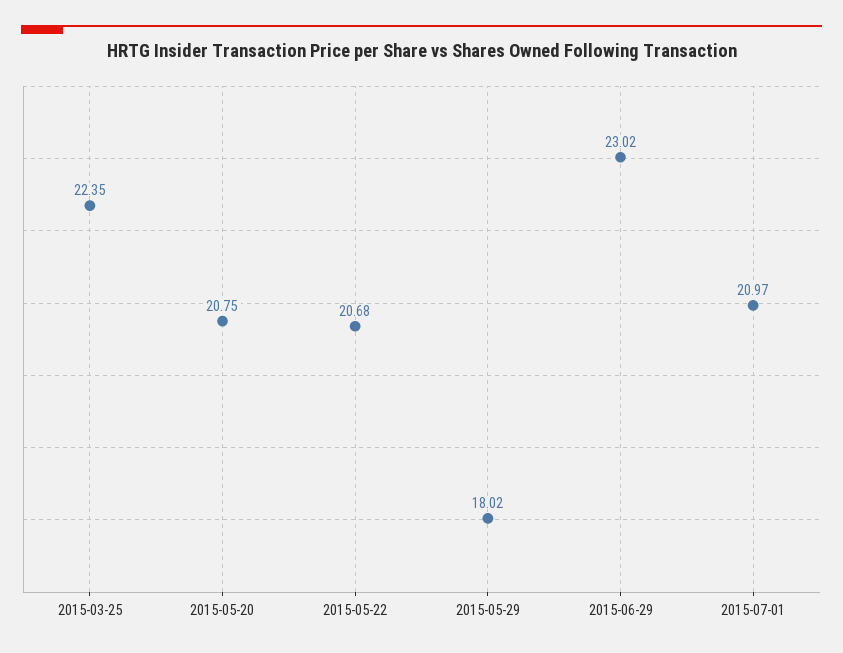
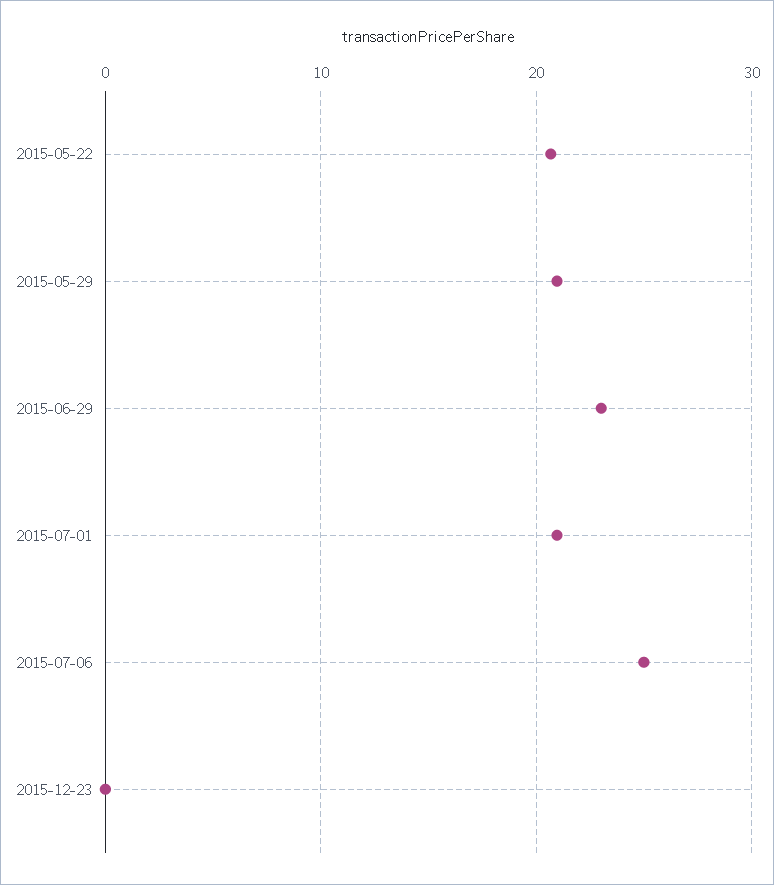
2015-03-25: 22.35 -> none
2015-05-20: 20.75 -> none
2015-05-29: 18.02 -> 21
2015-07-06: none -> 25
2015-12-23: none -> 0

